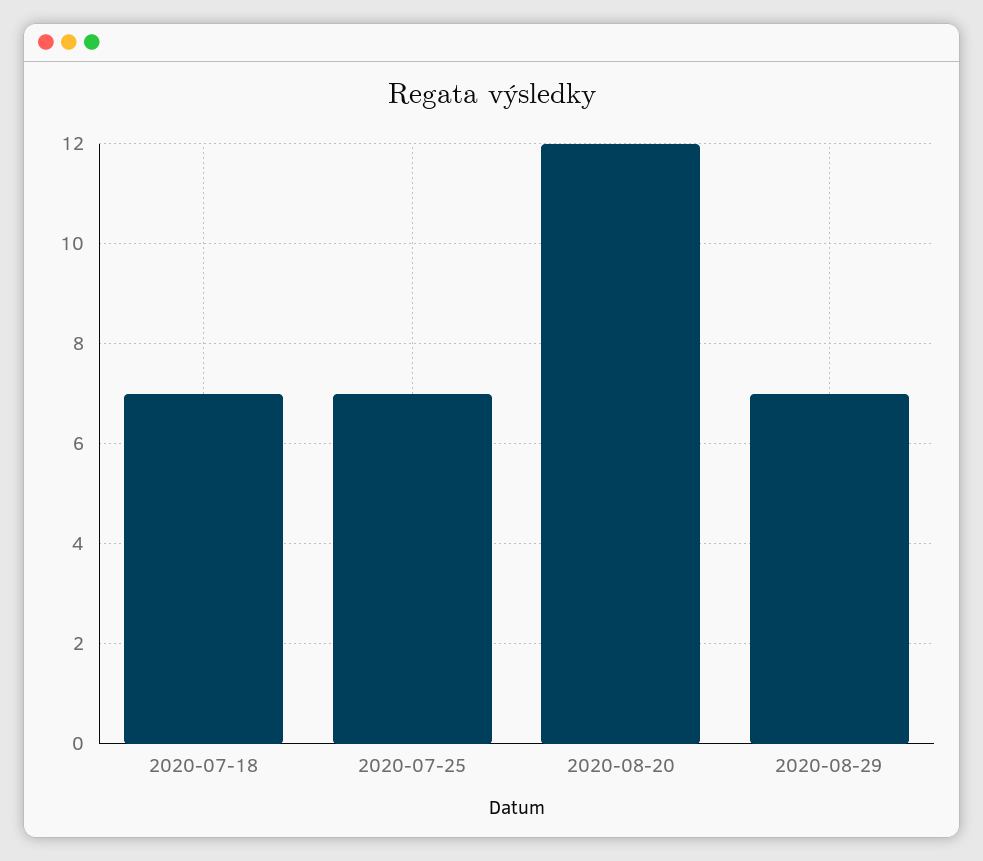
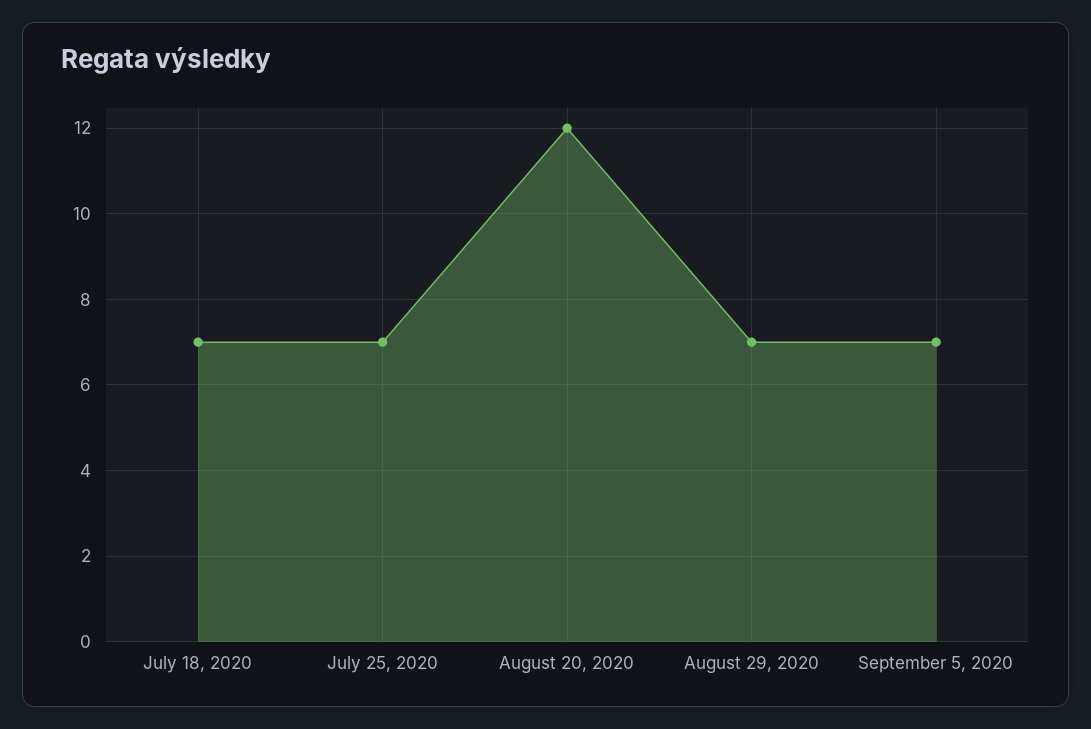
September 5, 2020: none -> 7

